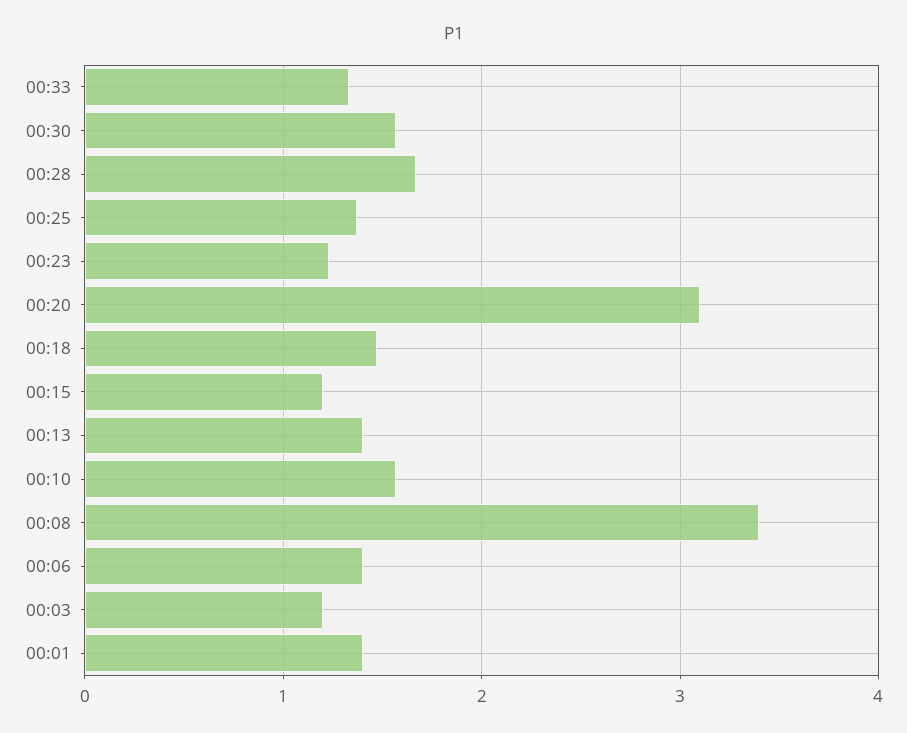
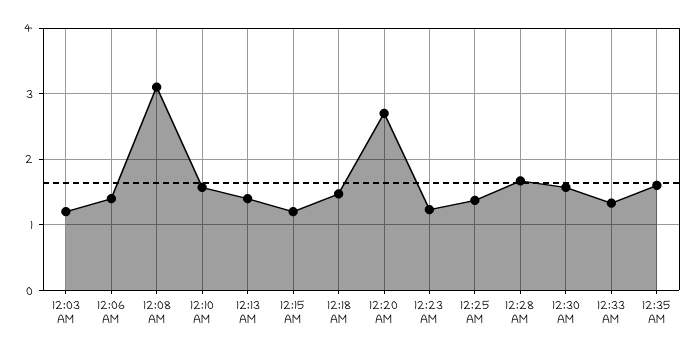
00:20: 3.1 -> 2.7
00:08: 3.4 -> 3.1
00:01: 1.4 -> none
12:35 AM: none -> 1.6

